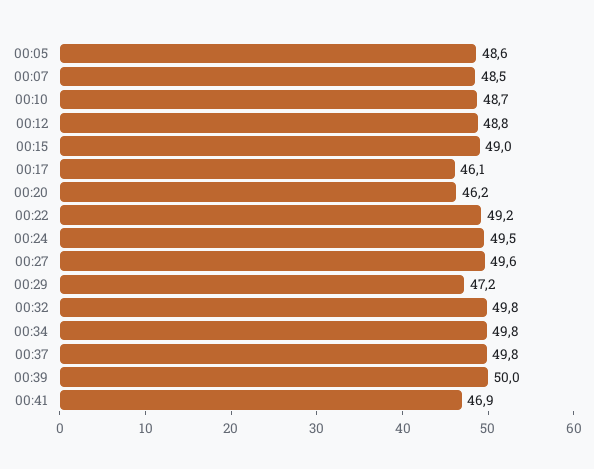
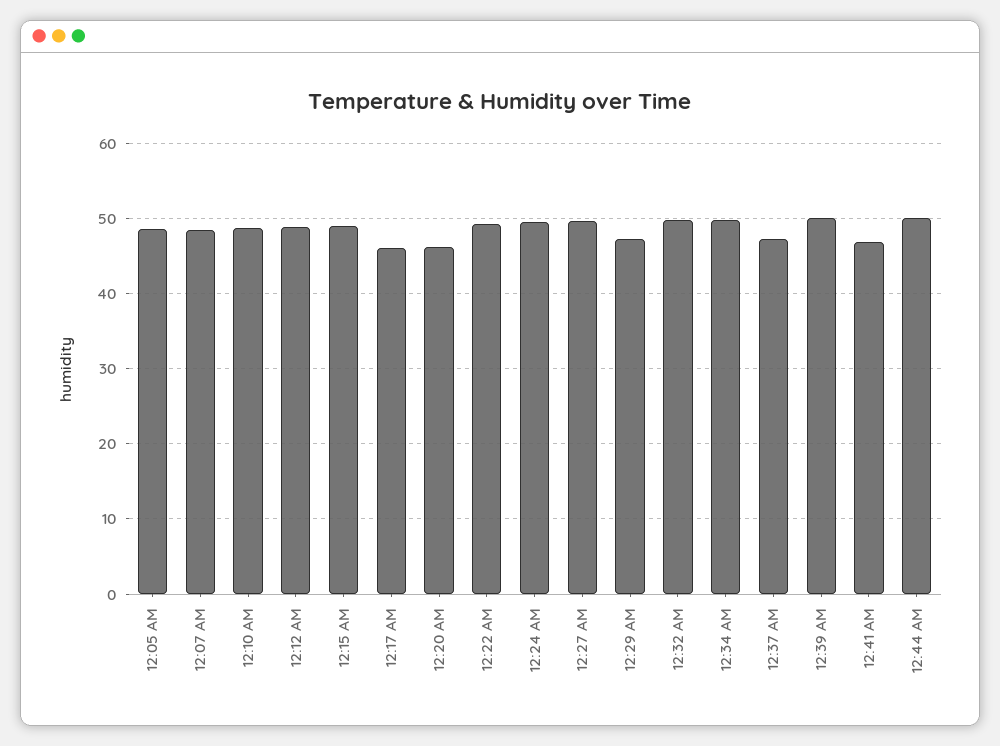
00:37: 49.8 -> 47
12:44 AM: none -> 50

